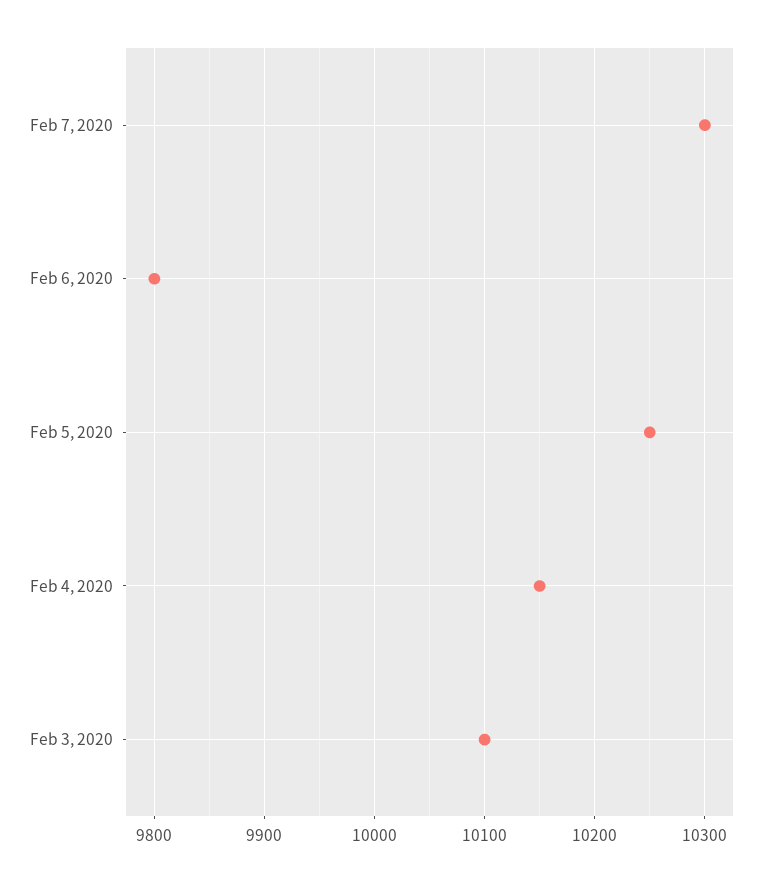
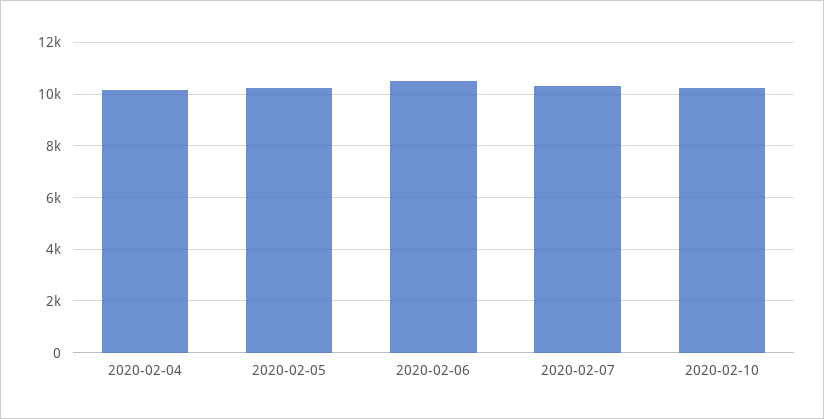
Feb 6, 2020: 9800 -> 10500
Feb 3, 2020: 10100 -> none
2020-02-10: none -> 10250

